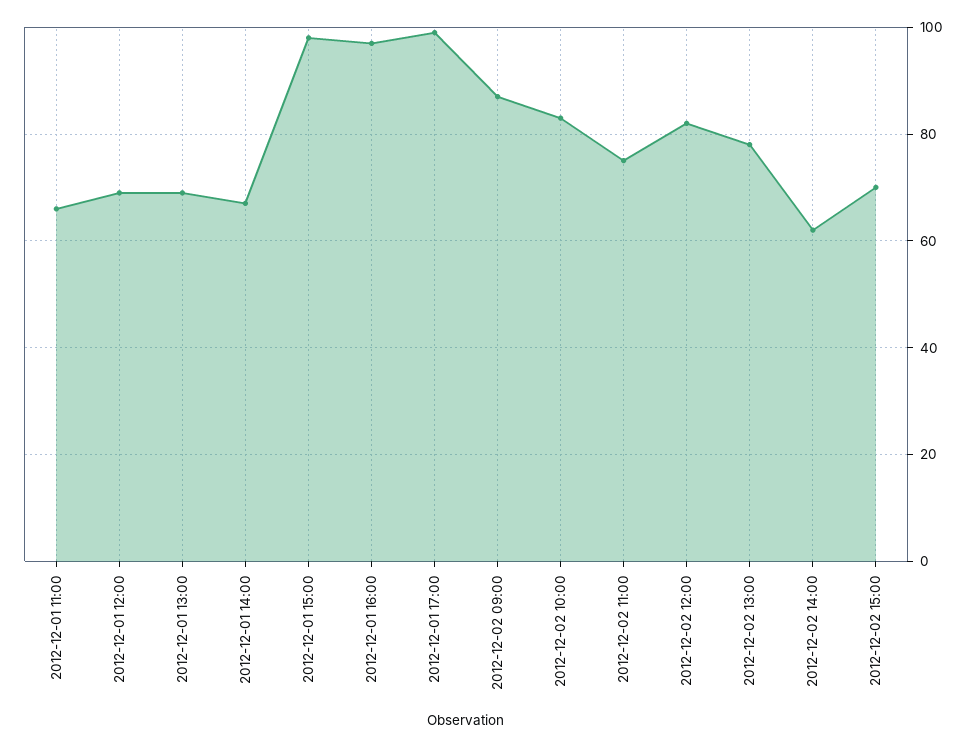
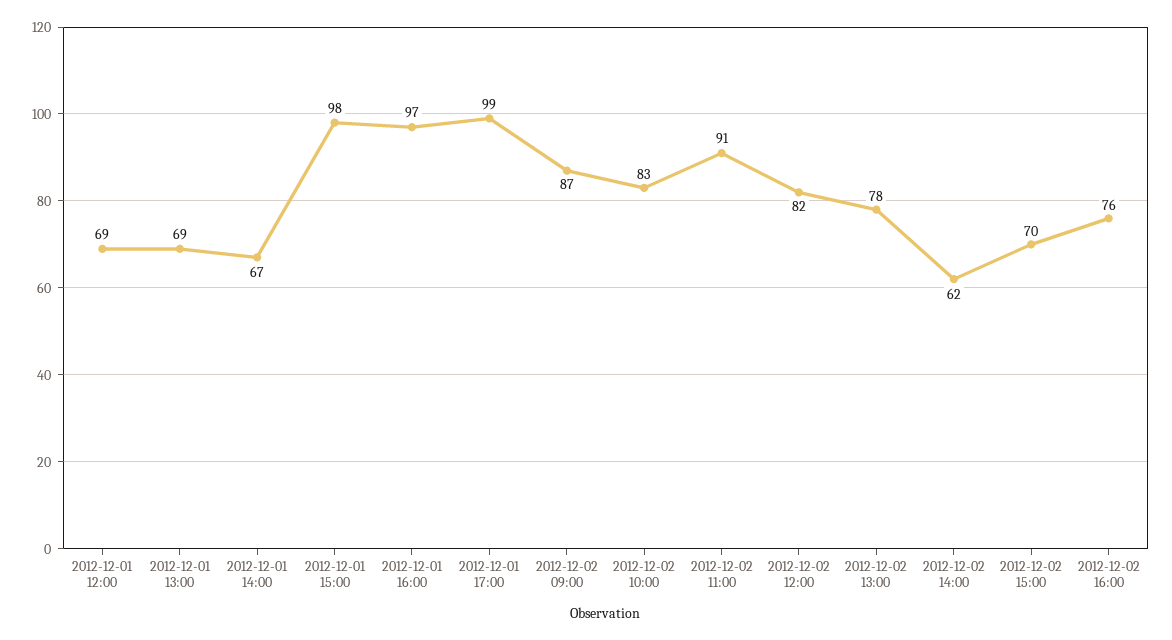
2012-12-01 11:00: 65 -> none
2012-12-02 11:00: 75 -> 91
2012-12-02 16:00: none -> 76

